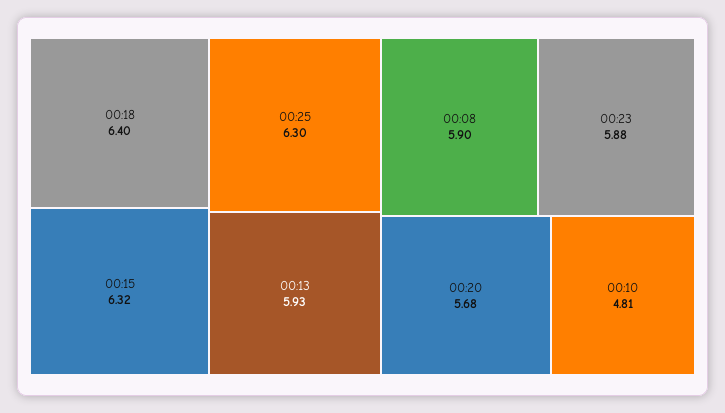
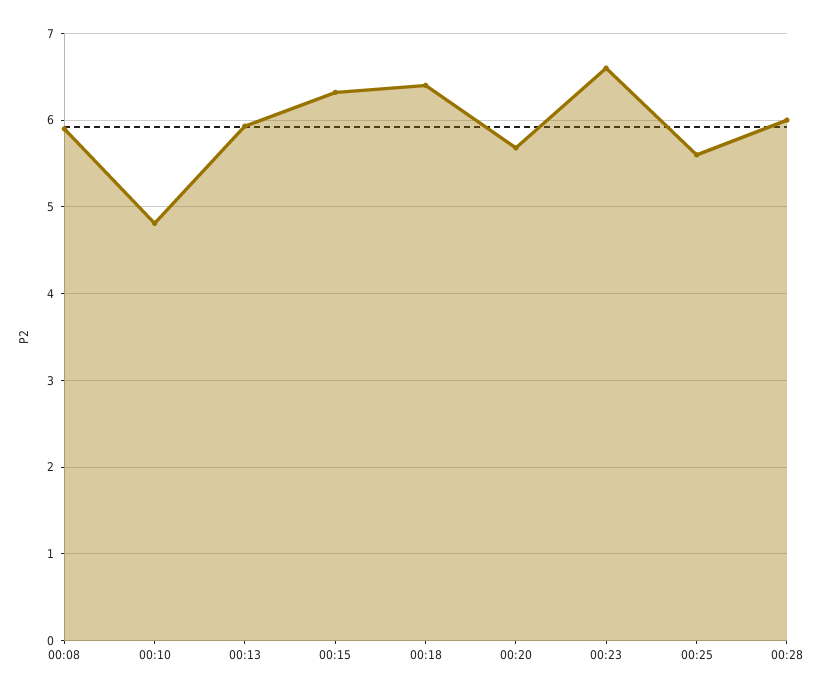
00:25: 6.3 -> 5.6
00:23: 5.88 -> 6.6
00:28: none -> 6

